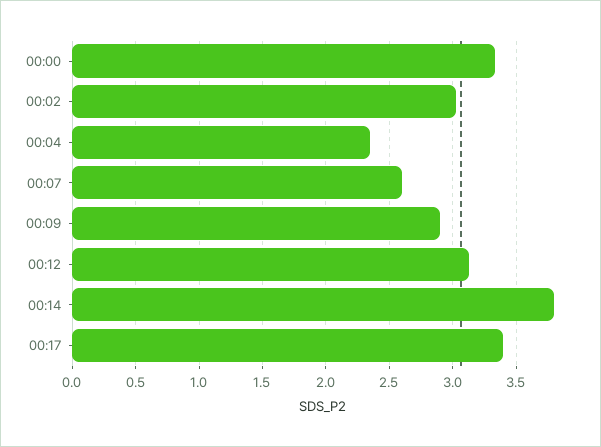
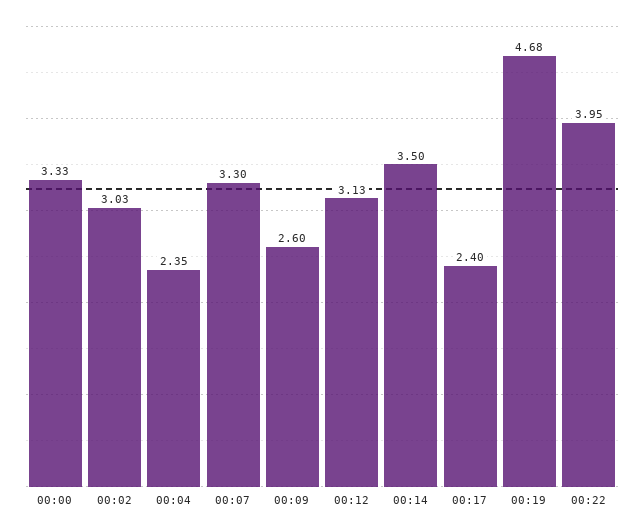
00:07: 2.6 -> 3.3
00:09: 2.9 -> 2.6
00:14: 3.8 -> 3.5
00:17: 3.4 -> 2.4
00:19: none -> 4.68
00:22: none -> 3.95

